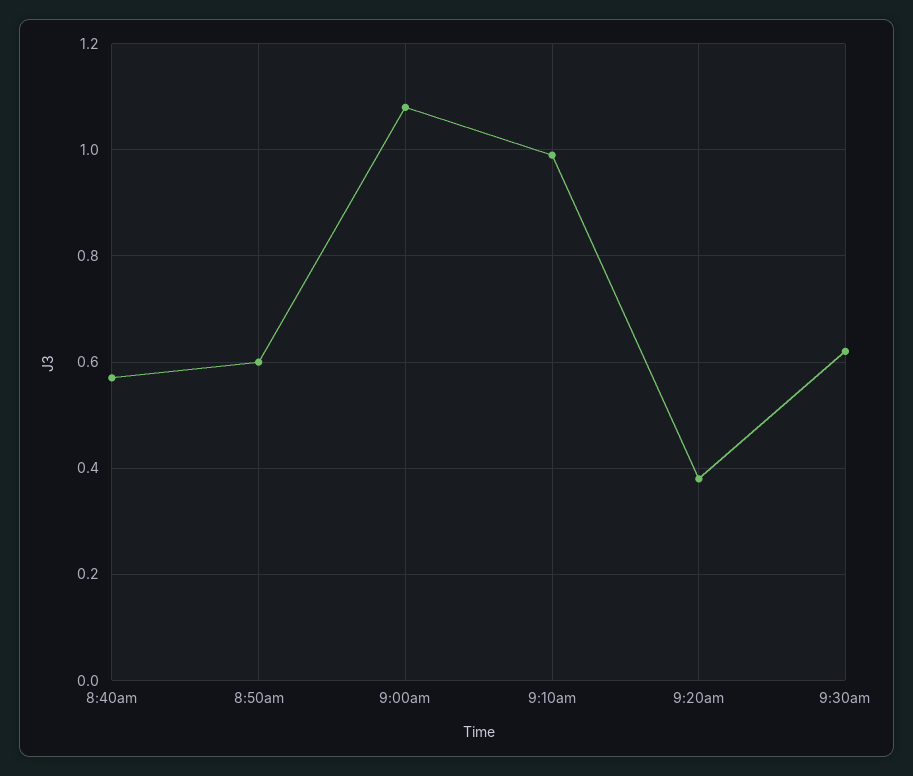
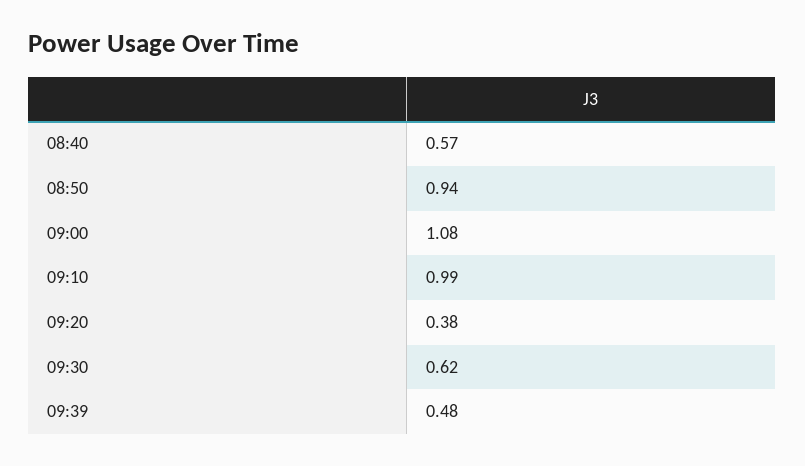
8:50am: 0.6 -> 0.94
09:39: none -> 0.48

